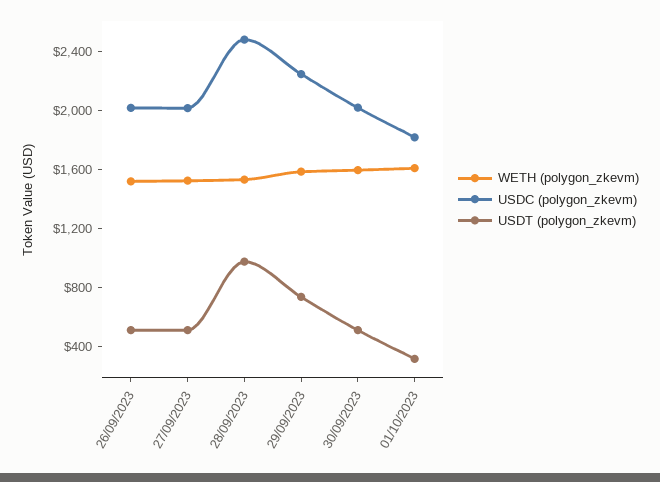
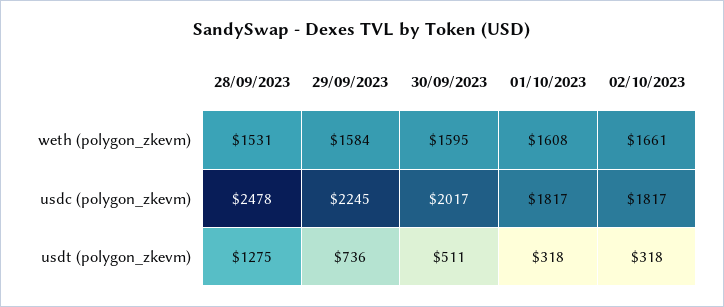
WETH (polygon_zkevm), 26/09/2023: 1500 -> none
USDC (polygon_zkevm), 26/09/2023: 2000 -> none
USDT (polygon_zkevm), 26/09/2023: 500 -> none
WETH (polygon_zkevm), 27/09/2023: 1500 -> none
USDC (polygon_zkevm), 27/09/2023: 2000 -> none
USDT (polygon_zkevm), 27/09/2023: 500 -> none
USDT (polygon_zkevm), 28/09/2023: 1000 -> 1275
WETH (polygon_zkevm), 02/10/2023: none -> 1661
USDC (polygon_zkevm), 02/10/2023: none -> 1817
USDT (polygon_zkevm), 02/10/2023: none -> 318

